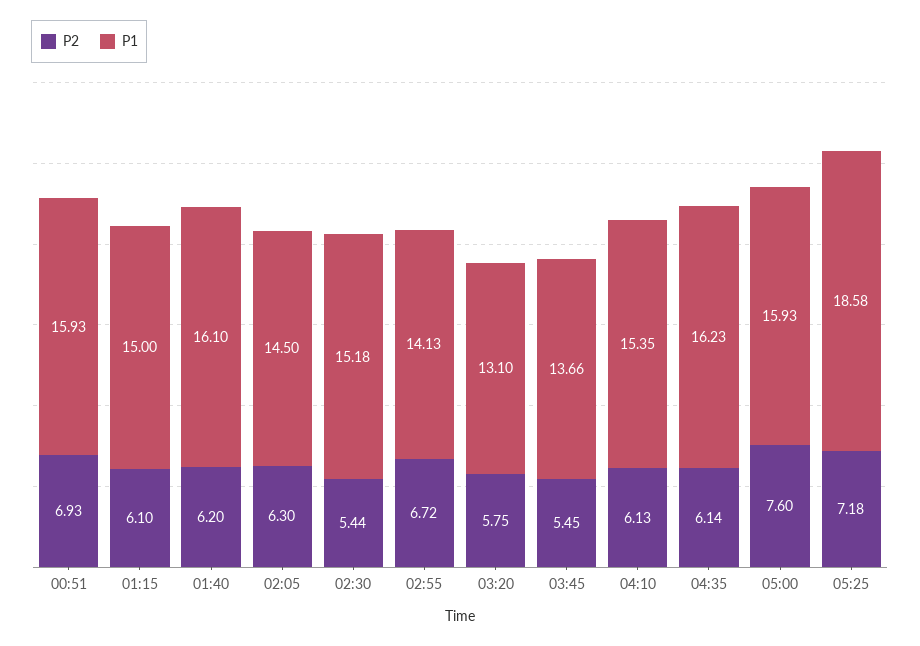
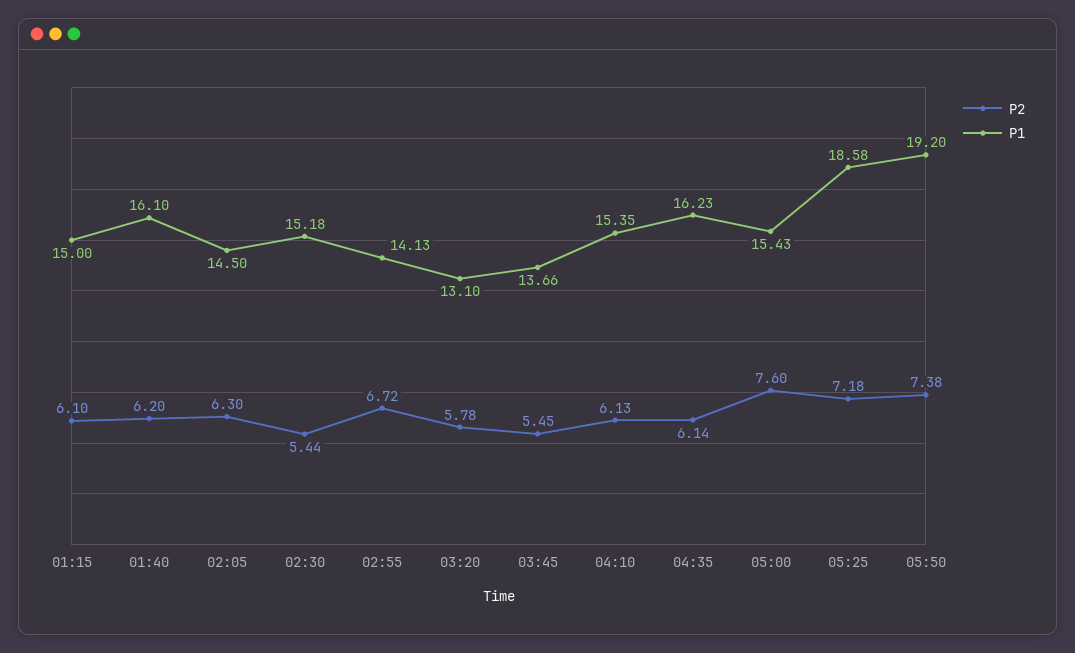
P2, 00:51: 6.93 -> none
P1, 00:51: 15.93 -> none
P2, 03:20: 5.75 -> 5.78
P1, 05:00: 15.93 -> 15.43
P2, 05:50: none -> 7.38
P1, 05:50: none -> 19.2

